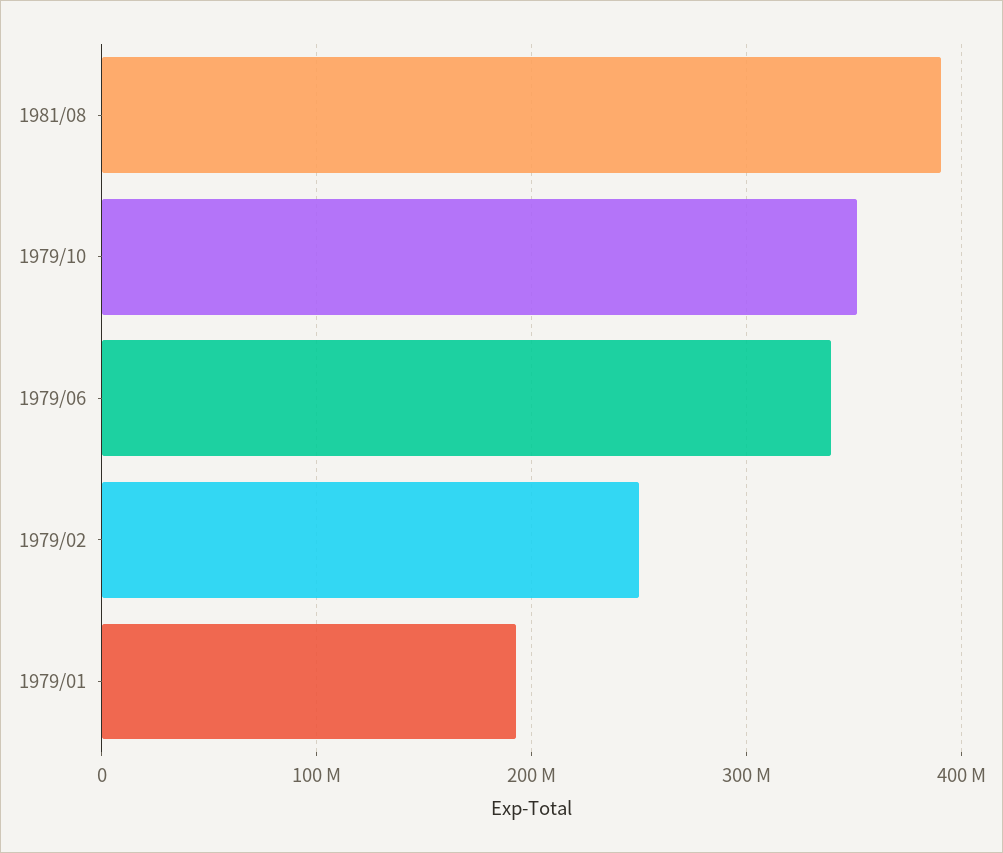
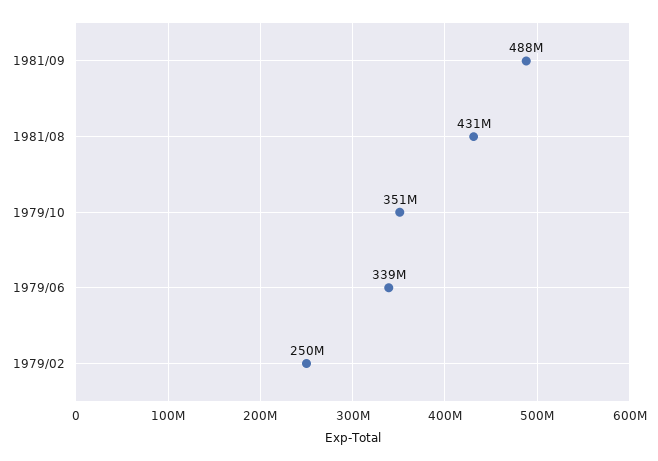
1981/08: 390000000 -> 431000000
1979/01: 190000000 -> none
1981/09: none -> 488000000

